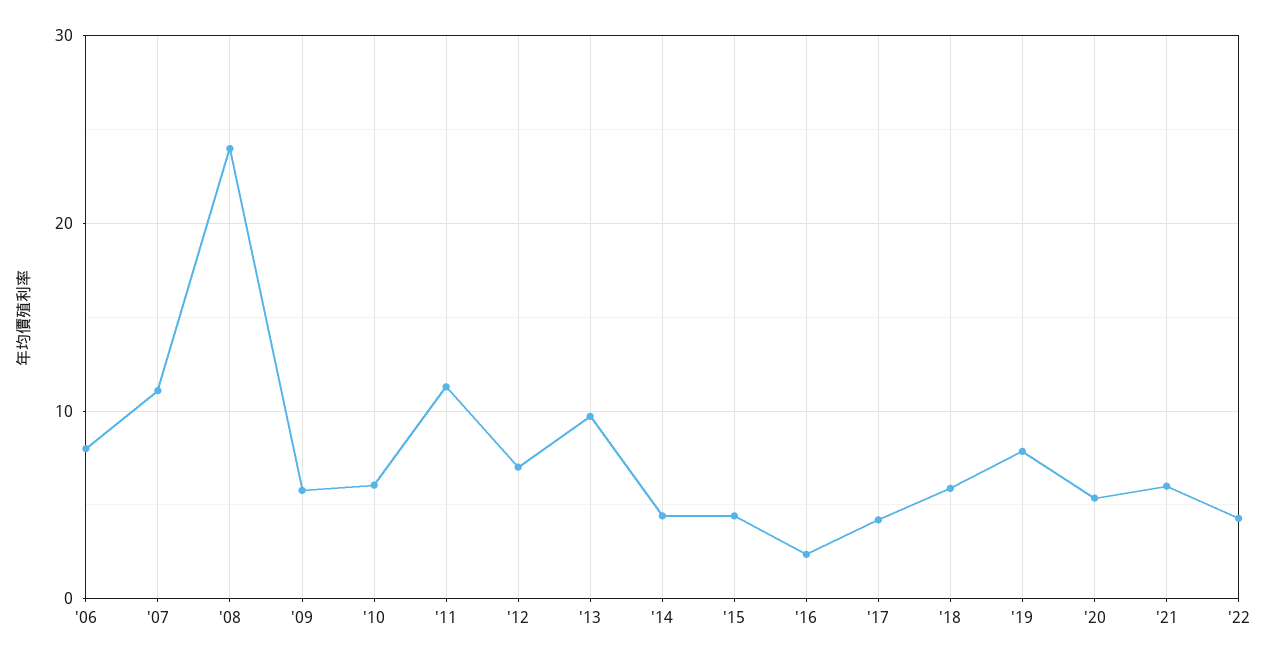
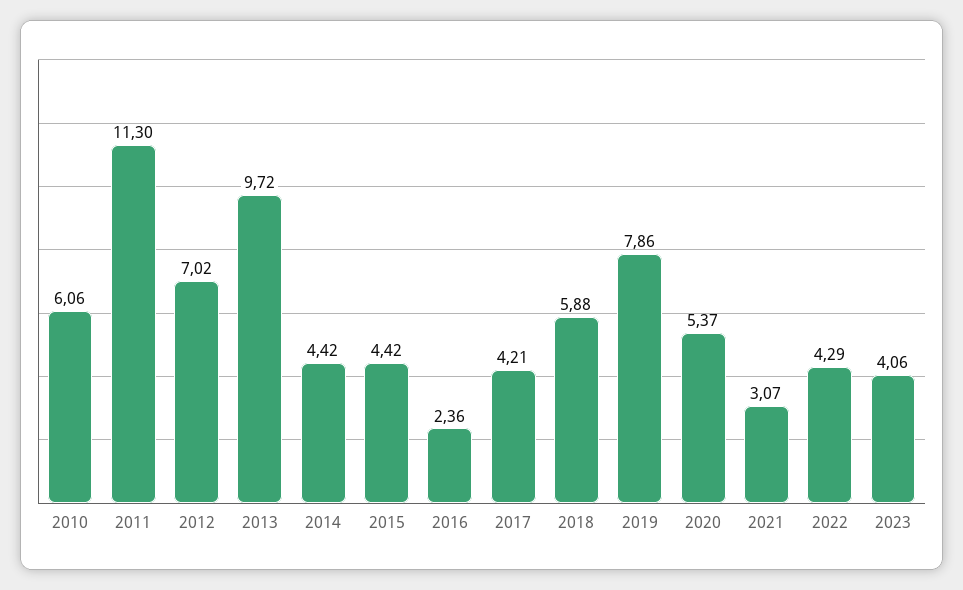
'06: 8 -> none
'07: 11 -> none
'08: 24 -> none
'09: 6 -> none
'21: 6 -> 3.07
2023: none -> 4.06

